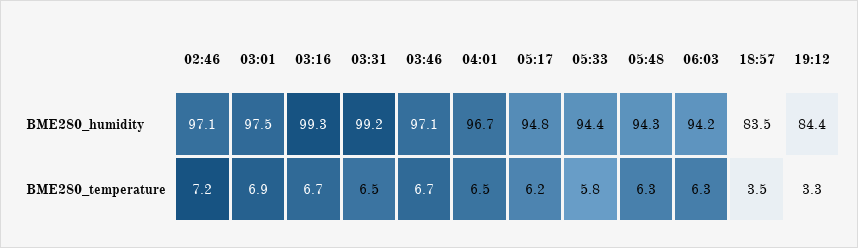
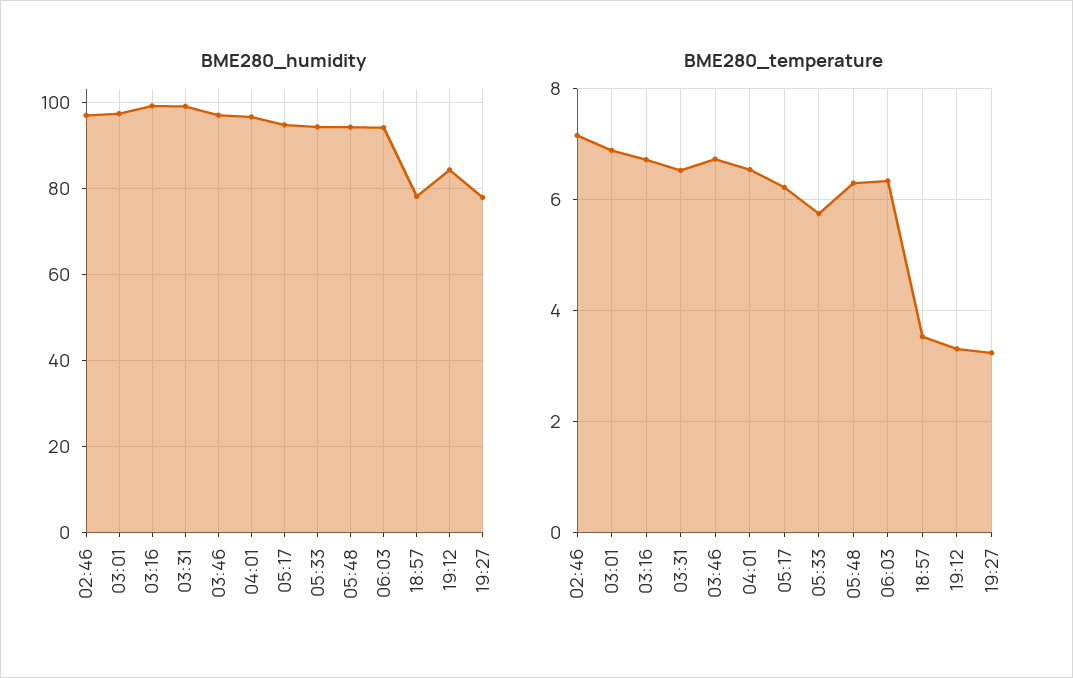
BME280_humidity, 18:57: 83.5 -> 78
BME280_humidity, 19:27: none -> 78
BME280_temperature, 19:27: none -> 3.2

